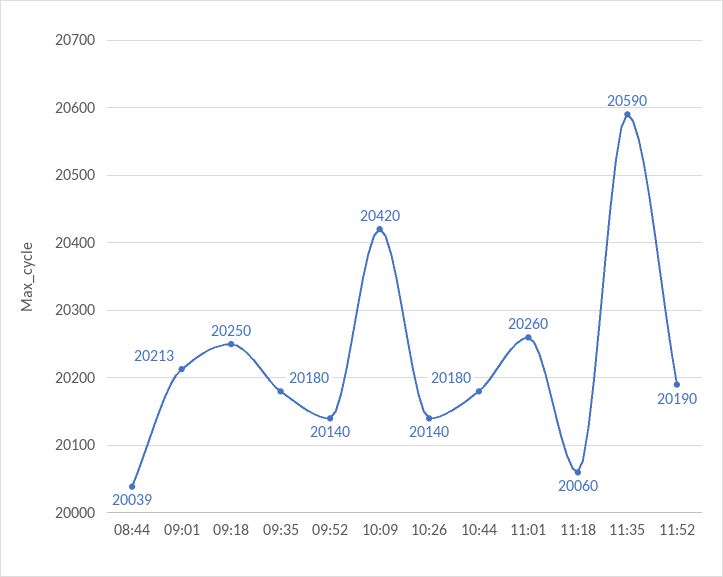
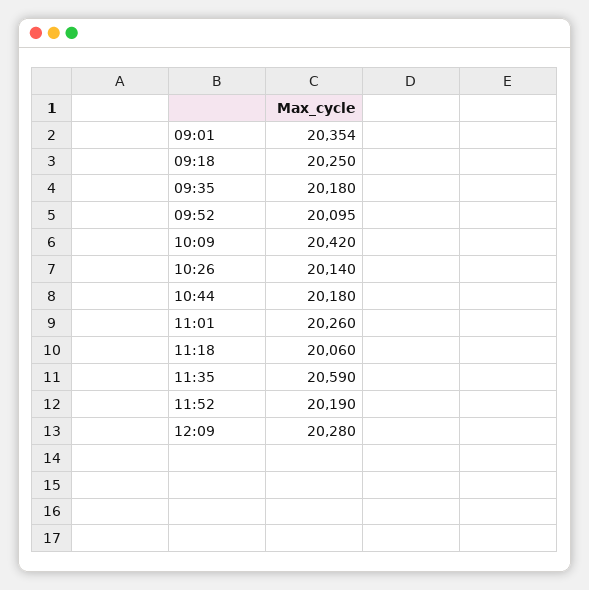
08:44: 20039 -> none
09:01: 20213 -> 20354
09:52: 20140 -> 20095
12:09: none -> 20280

